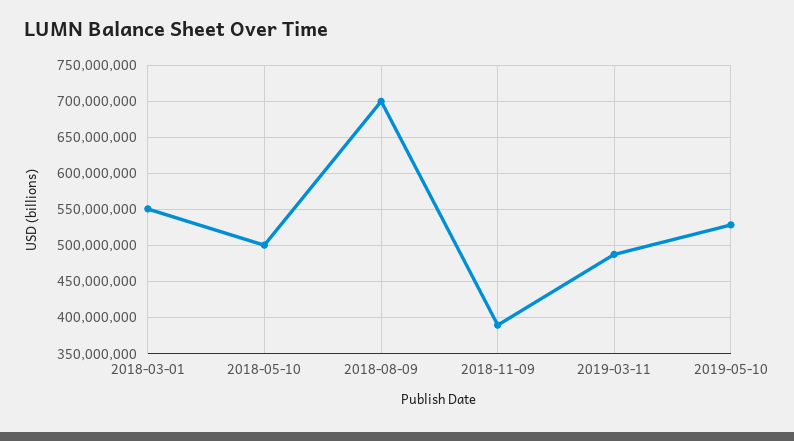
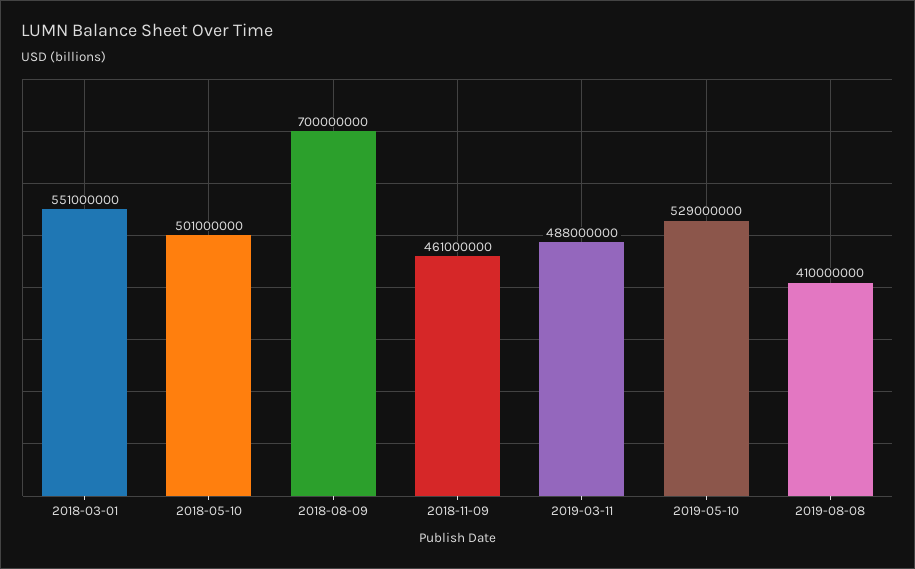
2018-11-09: 390000000 -> 461000000
2019-08-08: none -> 410000000

